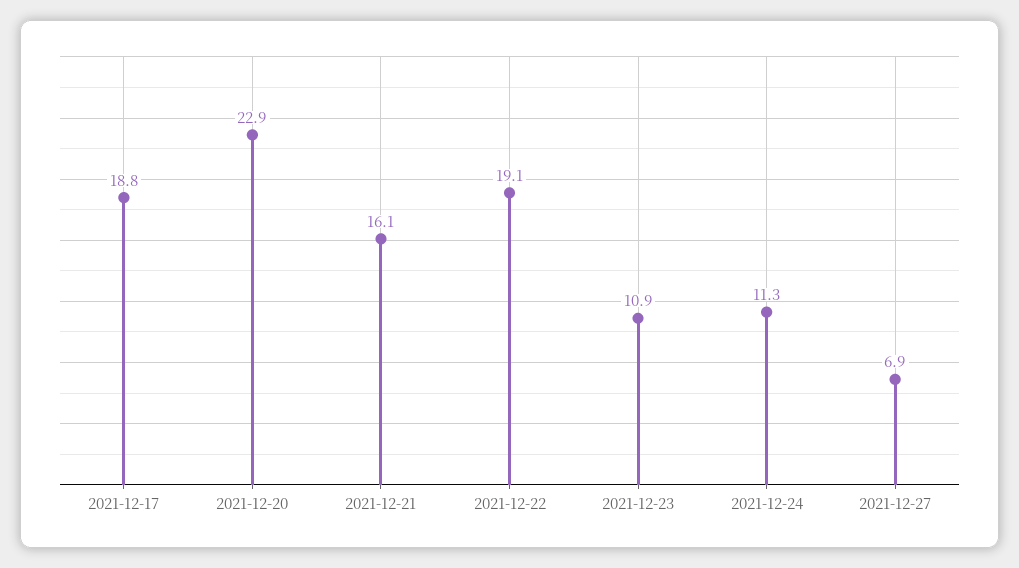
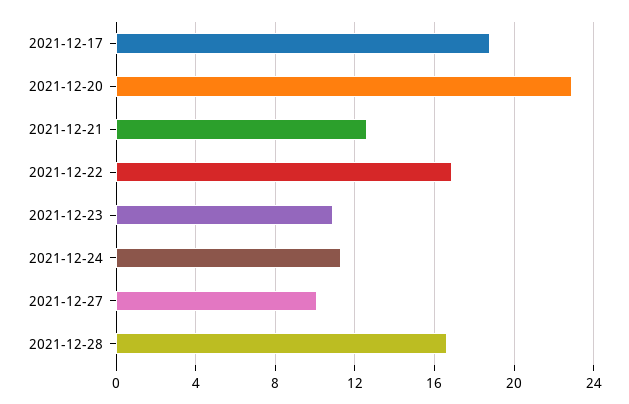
2021-12-21: 16.1 -> 12.5
2021-12-22: 19.1 -> 17
2021-12-27: 6.9 -> 10
2021-12-28: none -> 16.5

